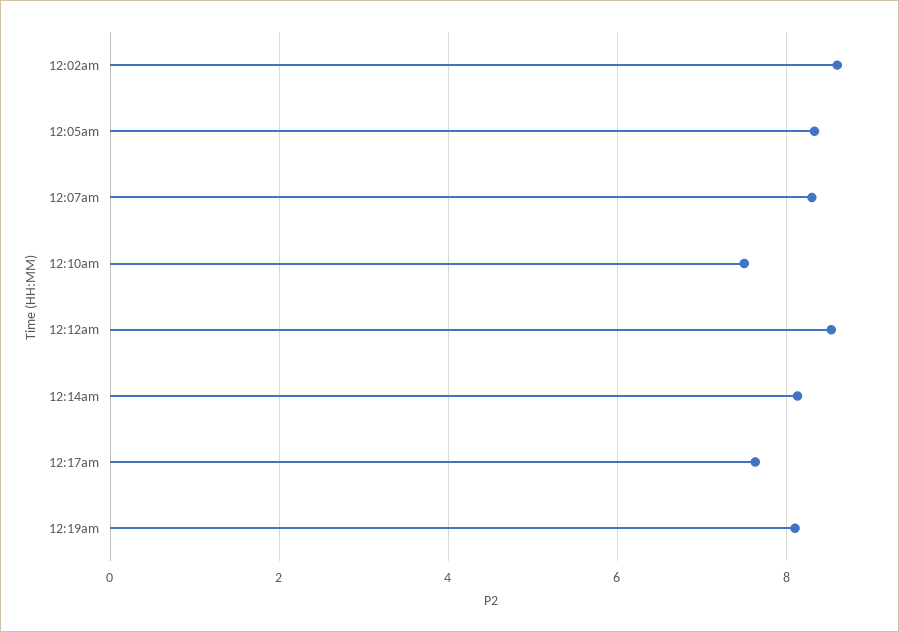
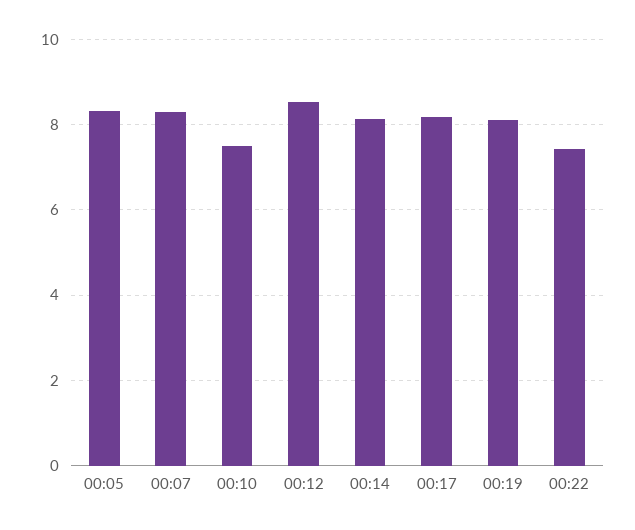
12:02am: 8.6 -> none
12:17am: 7.6 -> 8.2
00:22: none -> 7.4

